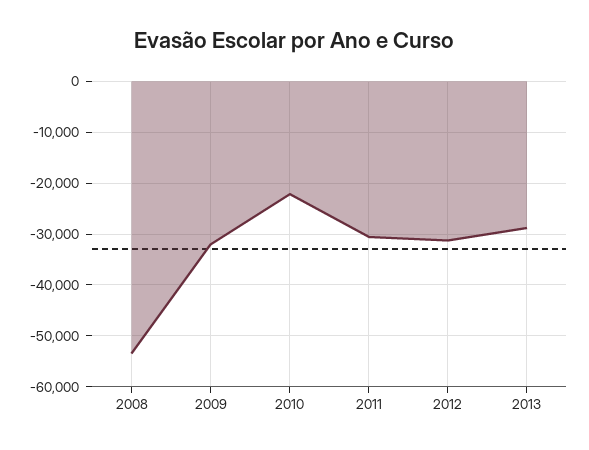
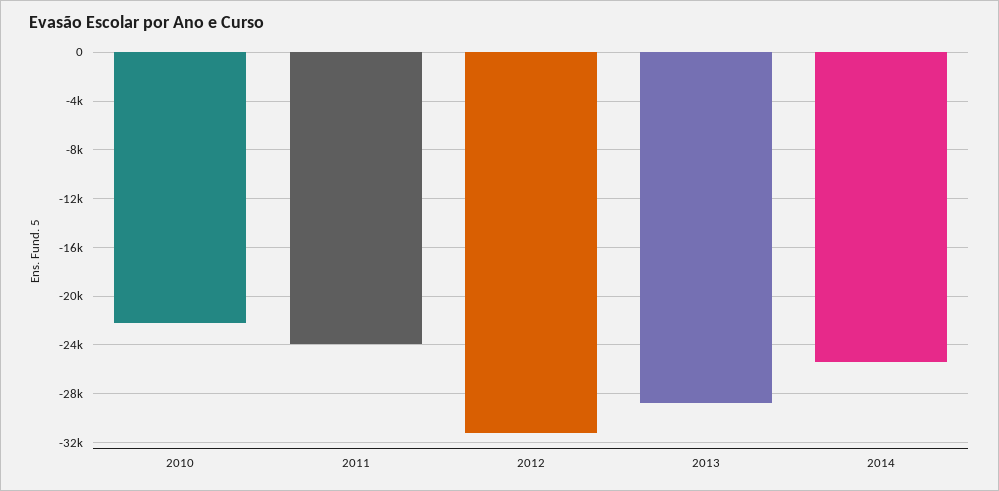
2008: -54000 -> none
2009: -32000 -> none
2011: -30000 -> -24000
2014: none -> -25500

